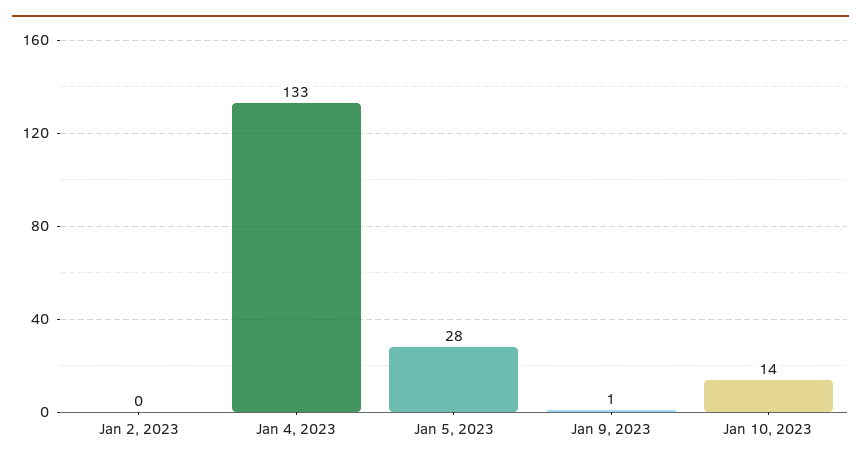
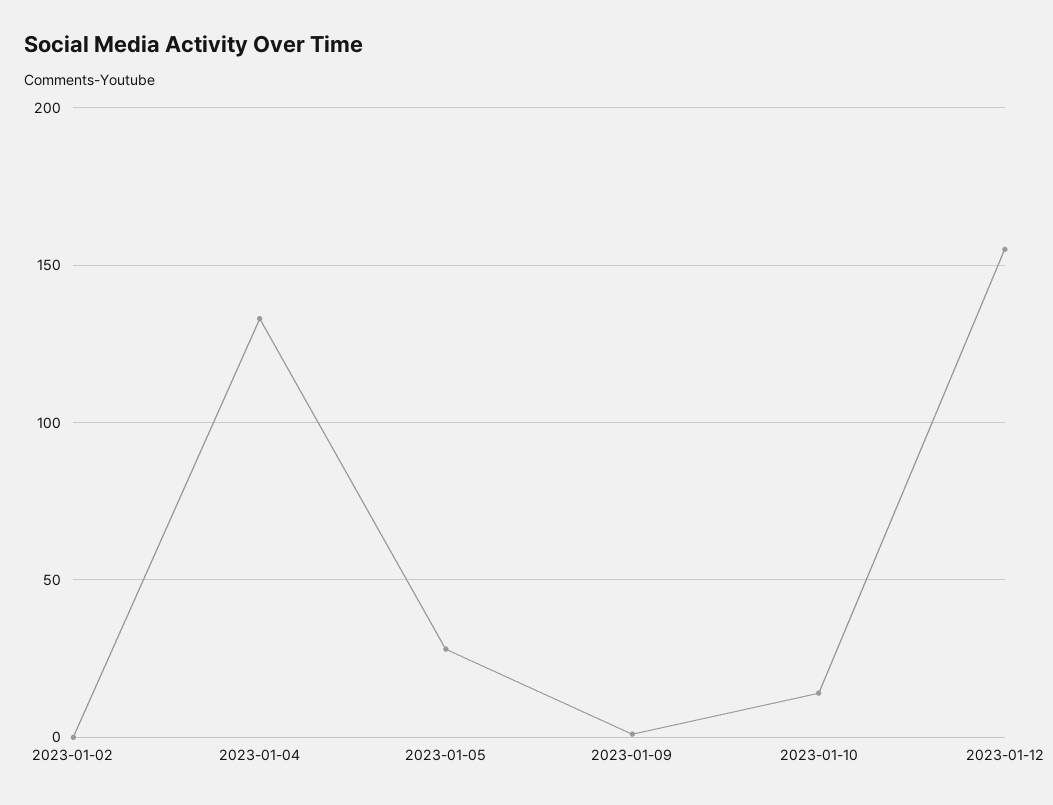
2023-01-12: none -> 155

